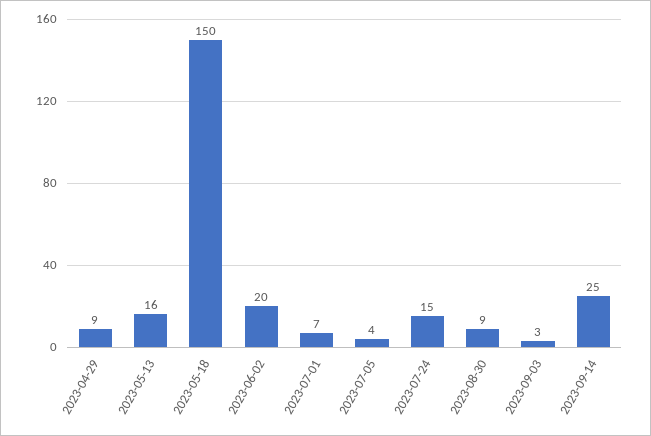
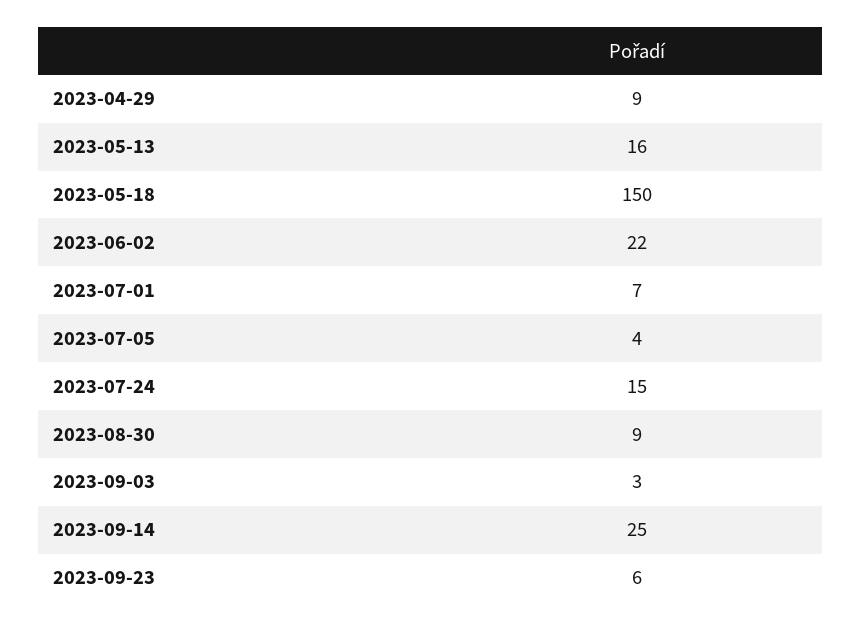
2023-06-02: 20 -> 22
2023-09-23: none -> 6

